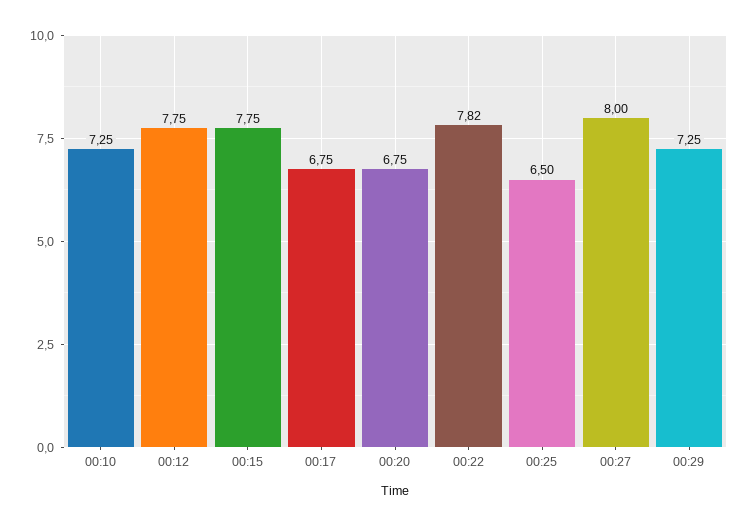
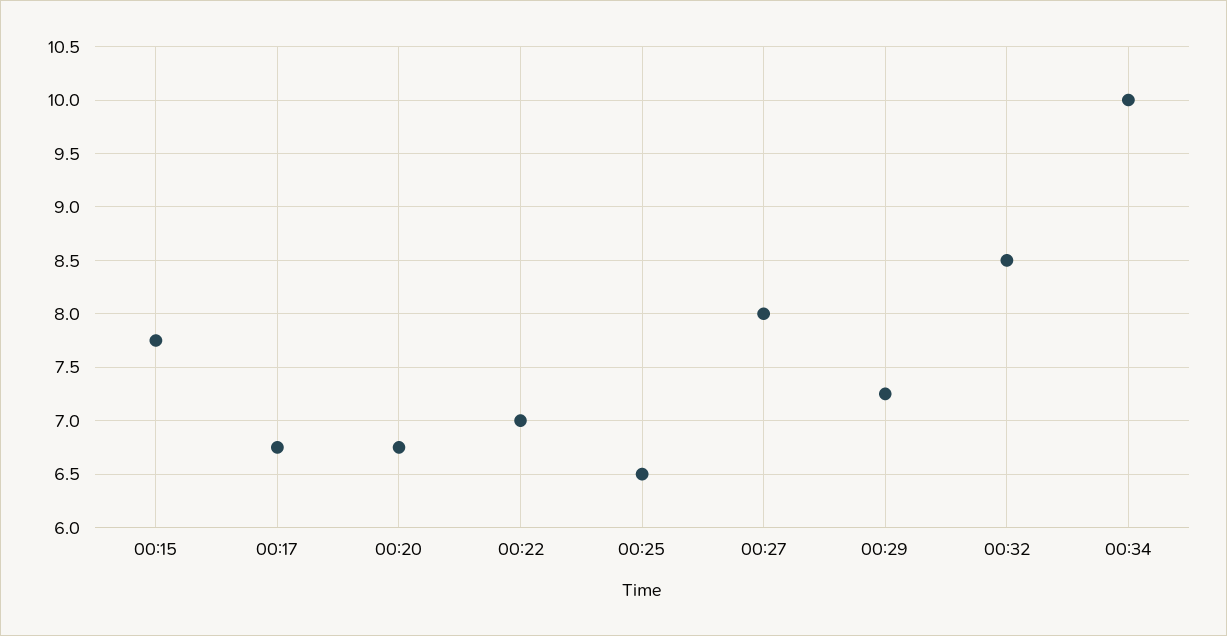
00:10: 7.25 -> none
00:12: 7.75 -> none
00:22: 7.82 -> 7
00:32: none -> 8.5
00:34: none -> 10

